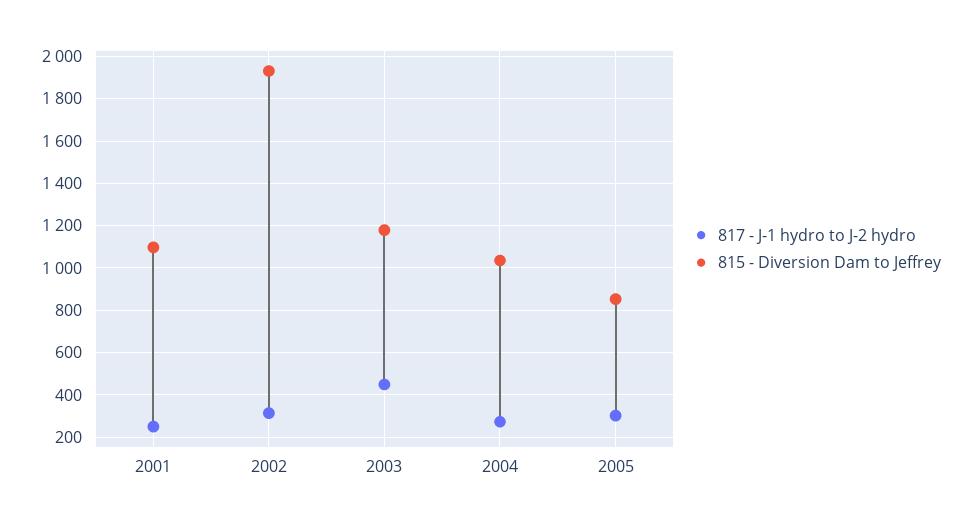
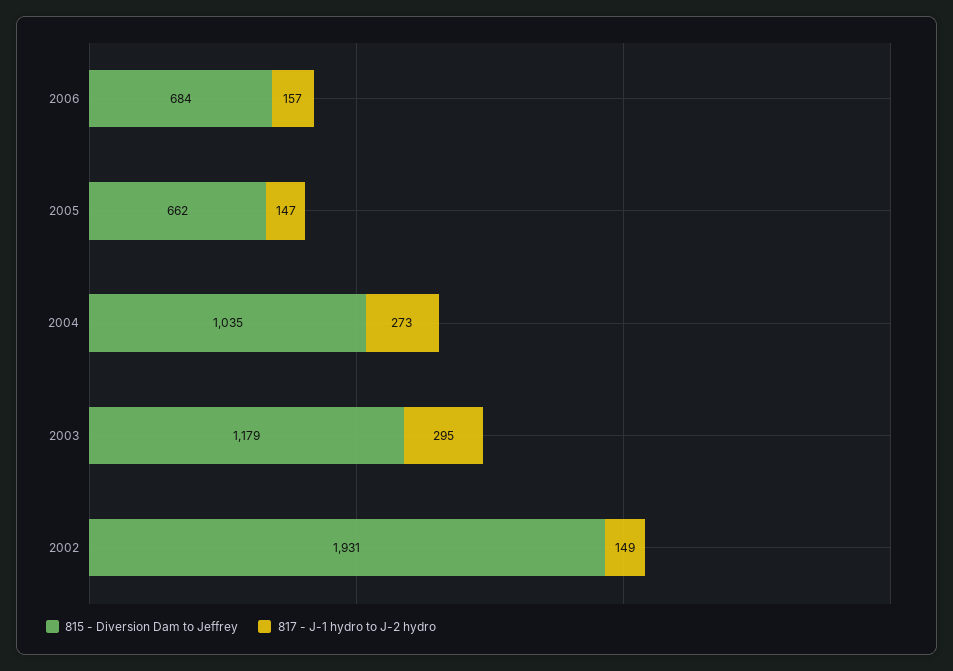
817 - J-1 hydro to J-2 hydro, 2001: 250 -> none
815 - Diversion Dam to Jeffrey, 2001: 1100 -> none
817 - J-1 hydro to J-2 hydro, 2002: 300 -> 149
817 - J-1 hydro to J-2 hydro, 2003: 450 -> 295
817 - J-1 hydro to J-2 hydro, 2005: 300 -> 147
815 - Diversion Dam to Jeffrey, 2005: 850 -> 662
815 - Diversion Dam to Jeffrey, 2006: none -> 684
817 - J-1 hydro to J-2 hydro, 2006: none -> 157

